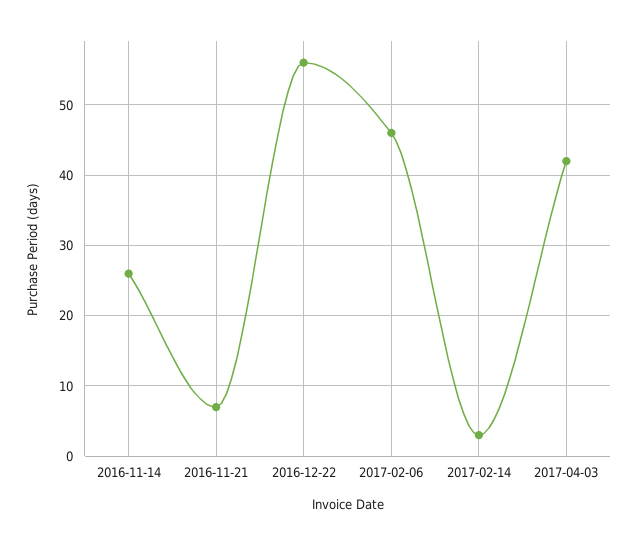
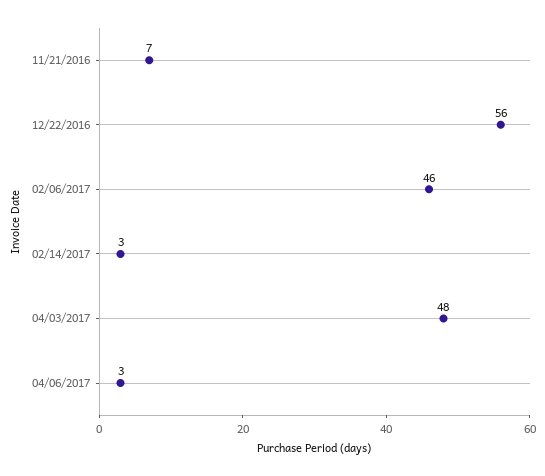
2016-11-14: 26 -> none
2017-04-03: 42 -> 48
04/06/2017: none -> 3

